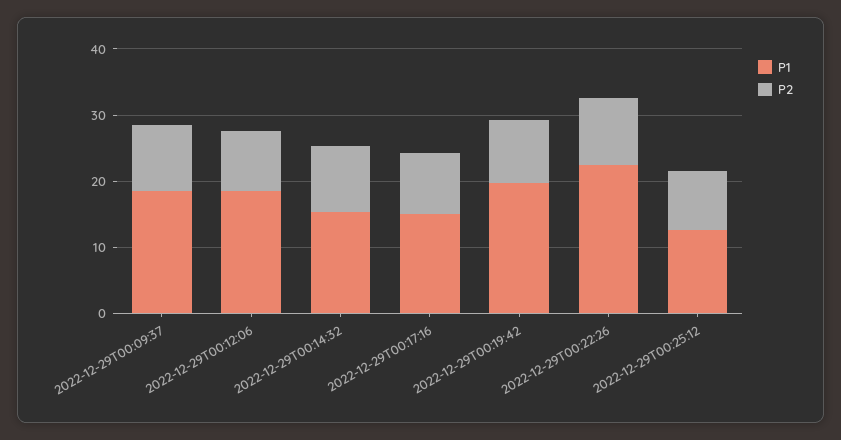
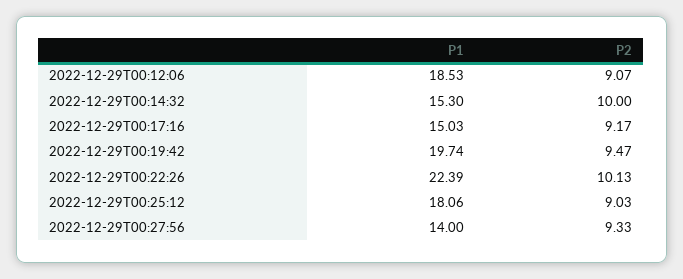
P1, 2022-12-29T00:09:37: 18 -> none
P2, 2022-12-29T00:09:37: 10 -> none
P1, 2022-12-29T00:25:12: 12 -> 18.06
P1, 2022-12-29T00:27:56: none -> 14
P2, 2022-12-29T00:27:56: none -> 9.33

